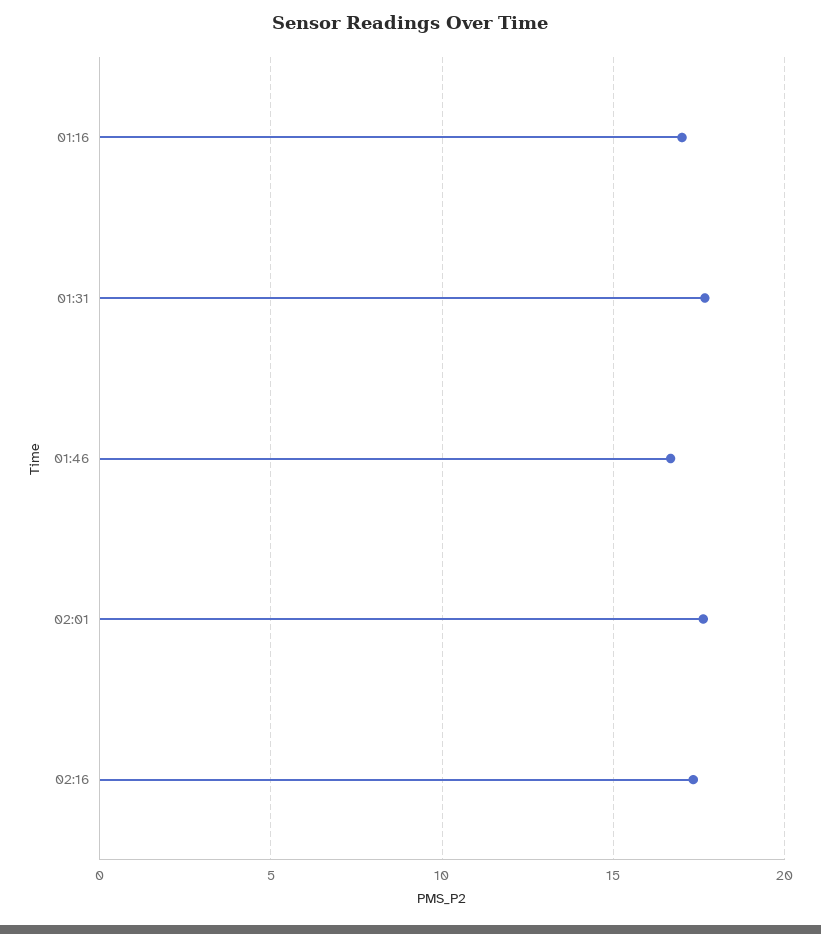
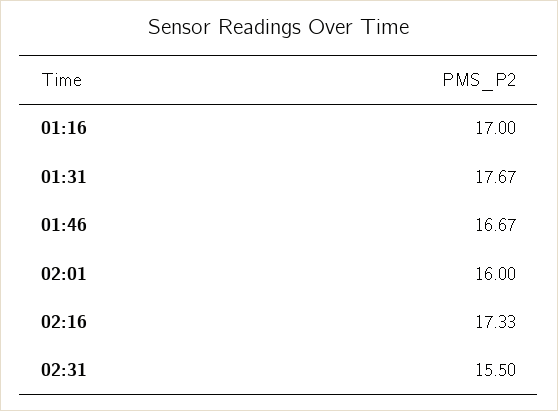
02:01: 17.5 -> 16
02:31: none -> 15.5

